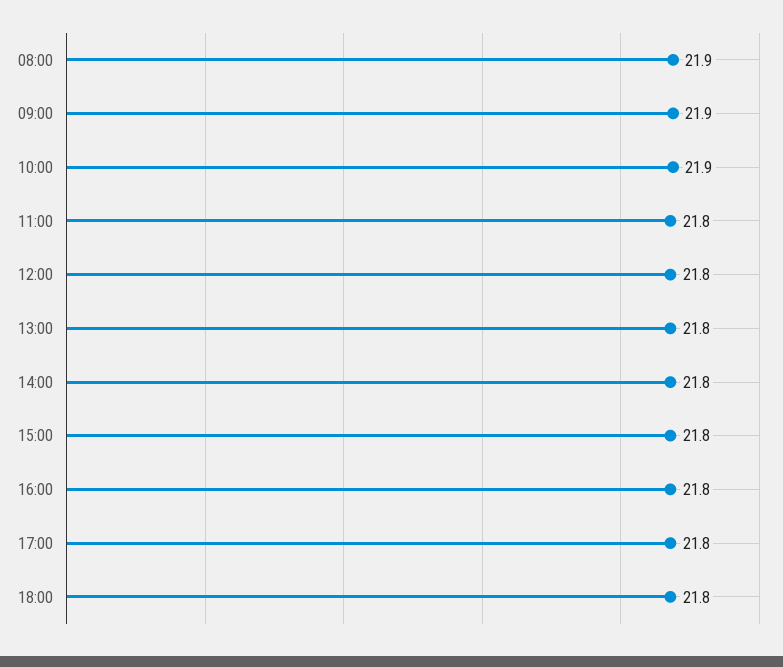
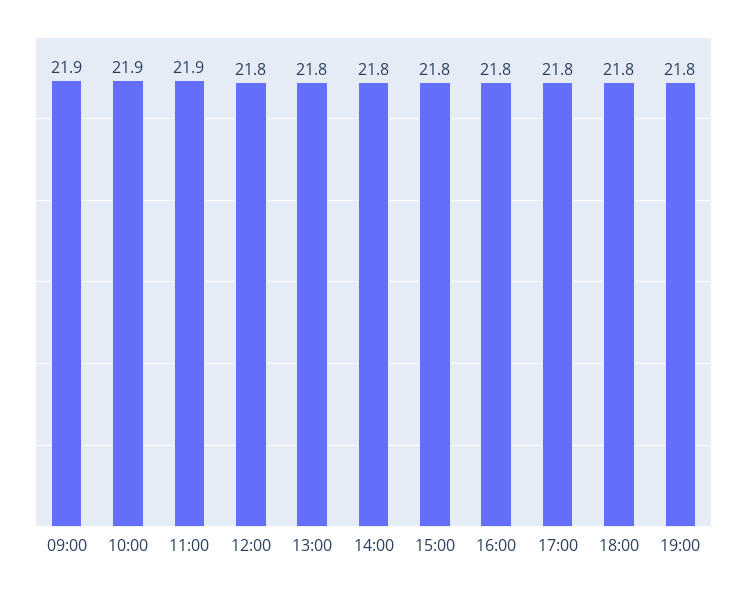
08:00: 21.9 -> none
11:00: 21.8 -> 21.9
19:00: none -> 21.8

